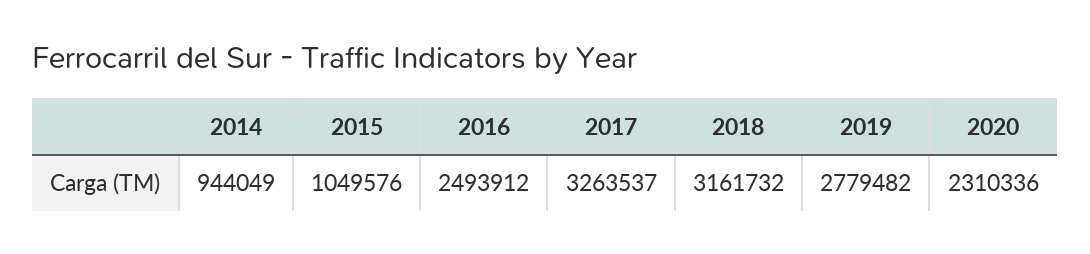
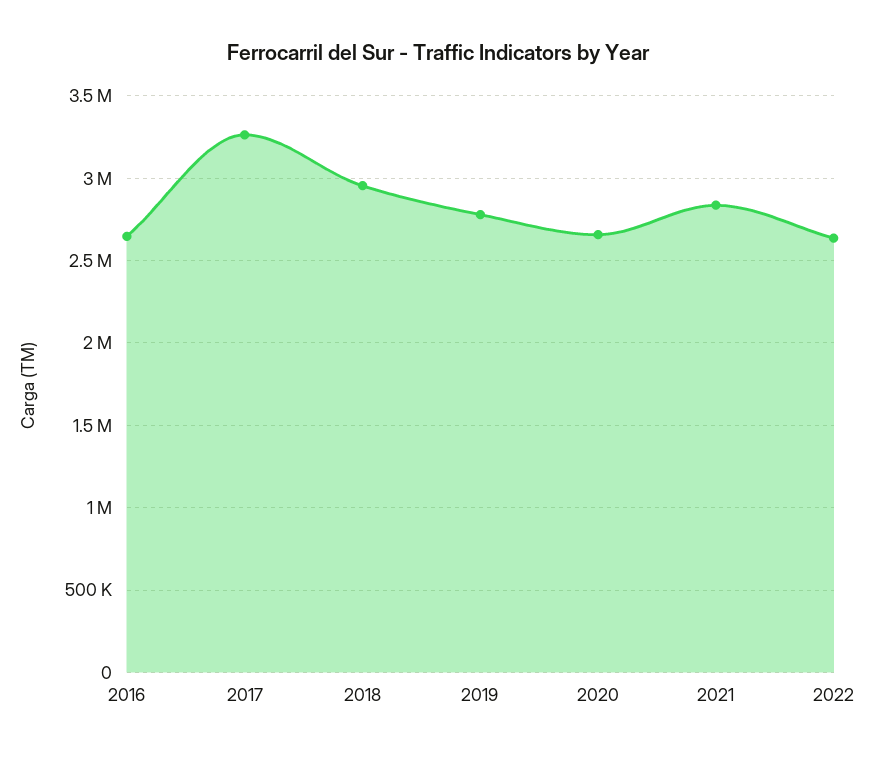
2014: 944049 -> none
2015: 1049576 -> none
2016: 2493912 -> 2650000
2018: 3161732 -> 2950000
2020: 2310336 -> 2650000
2021: none -> 2850000
2022: none -> 2650000

